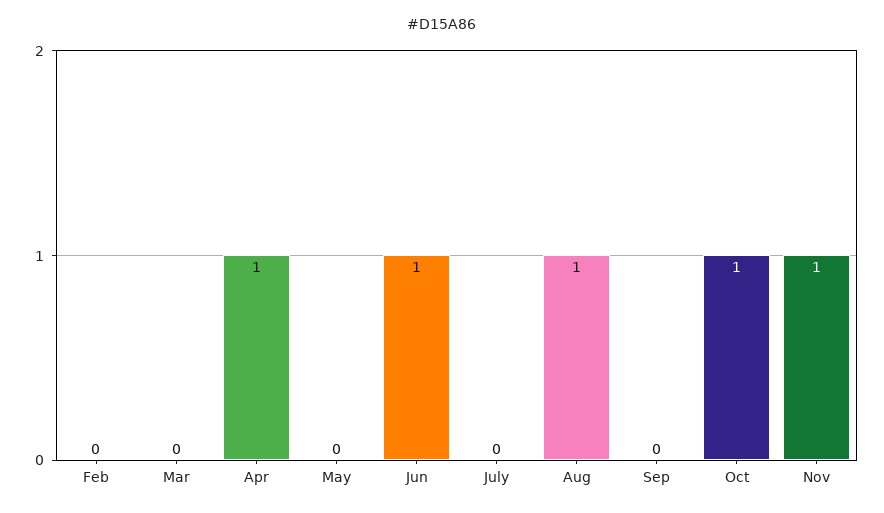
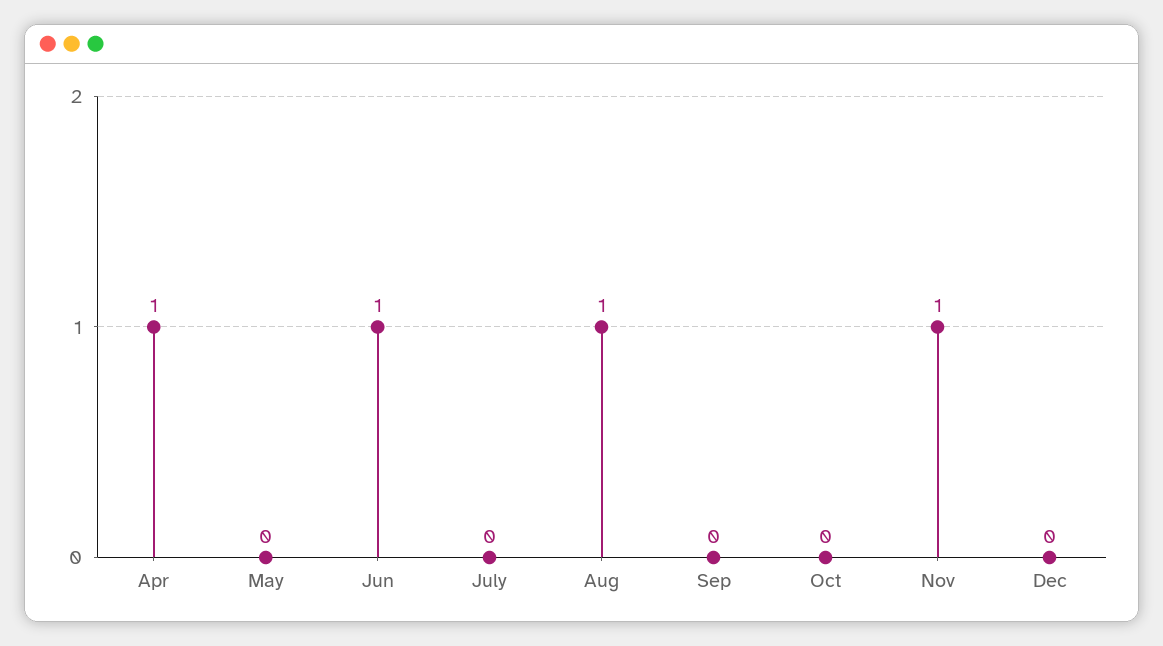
Feb: 0 -> none
Mar: 0 -> none
Oct: 1 -> 0
Dec: none -> 0

